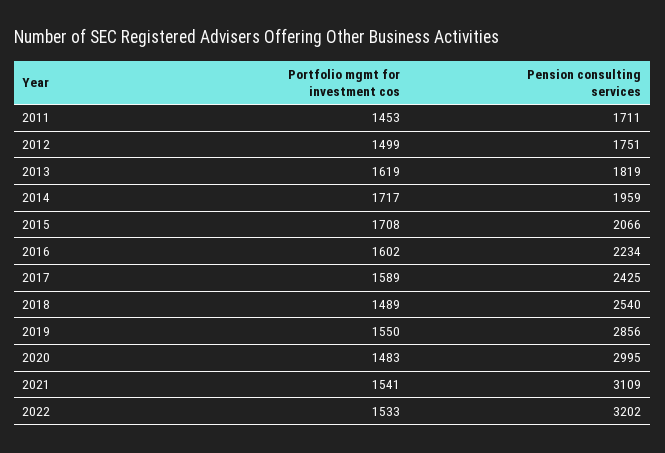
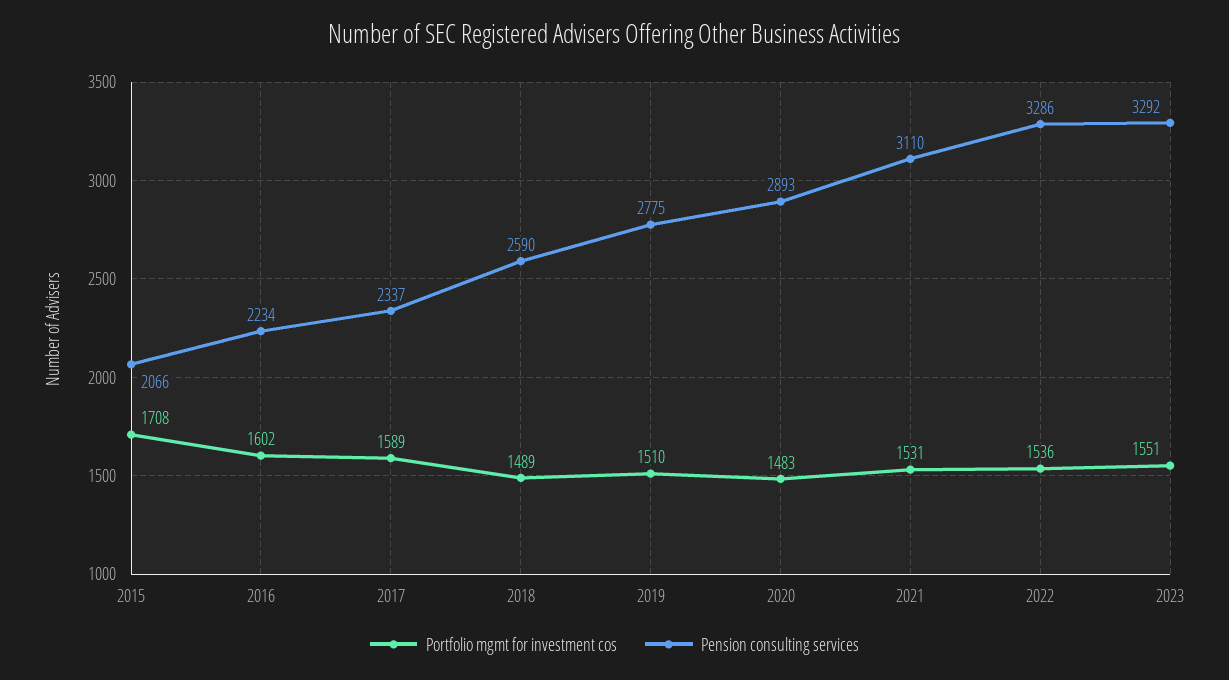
Portfolio mgmt for investment cos, 2011: 1453 -> none
Pension consulting services, 2011: 1711 -> none
Portfolio mgmt for investment cos, 2012: 1499 -> none
Pension consulting services, 2012: 1751 -> none
Portfolio mgmt for investment cos, 2013: 1619 -> none
Pension consulting services, 2013: 1819 -> none
Portfolio mgmt for investment cos, 2014: 1717 -> none
Pension consulting services, 2014: 1959 -> none
Pension consulting services, 2017: 2425 -> 2337
Pension consulting services, 2018: 2540 -> 2590
Portfolio mgmt for investment cos, 2019: 1550 -> 1510
Pension consulting services, 2019: 2856 -> 2775
Pension consulting services, 2020: 2995 -> 2893
Portfolio mgmt for investment cos, 2021: 1541 -> 1531
Pension consulting services, 2021: 3109 -> 3110
Portfolio mgmt for investment cos, 2022: 1533 -> 1536
Pension consulting services, 2022: 3202 -> 3286
Portfolio mgmt for investment cos, 2023: none -> 1551
Pension consulting services, 2023: none -> 3292

